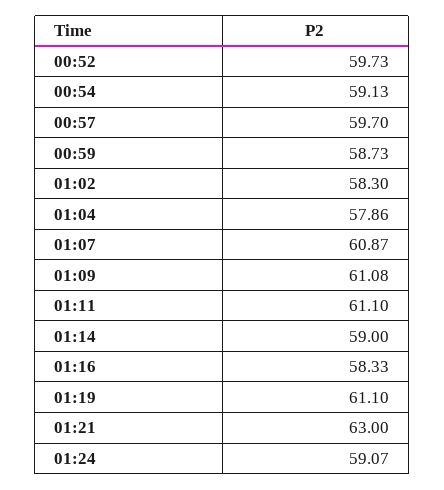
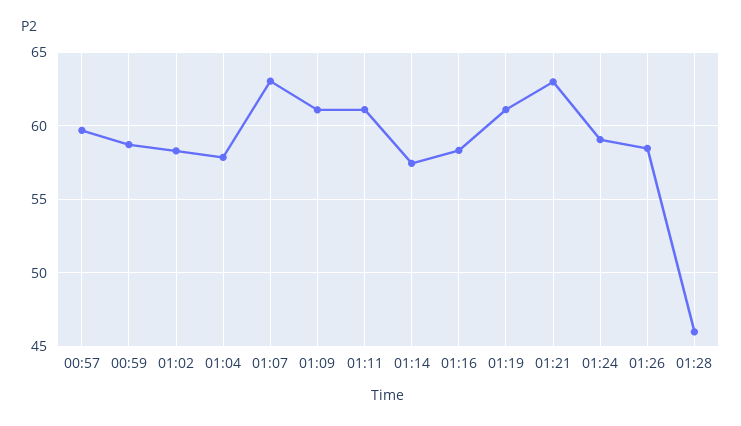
00:52: 59.73 -> none
00:54: 59.13 -> none
01:07: 60.87 -> 63
01:14: 59 -> 57.5
01:26: none -> 58.5
01:28: none -> 46

